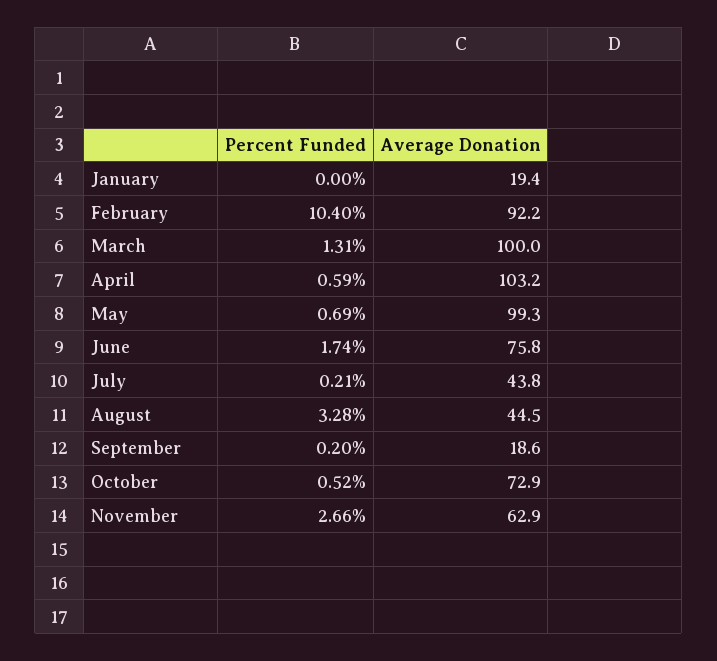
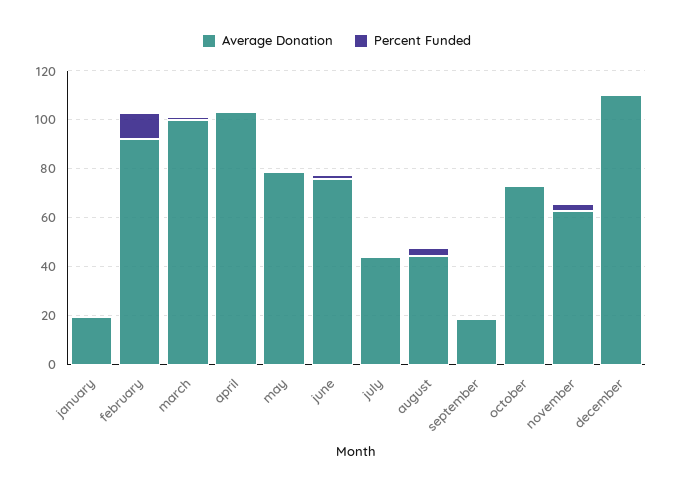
Average Donation, May: 99.3 -> 80
Average Donation, december: none -> 110
Percent Funded, december: none -> 0

